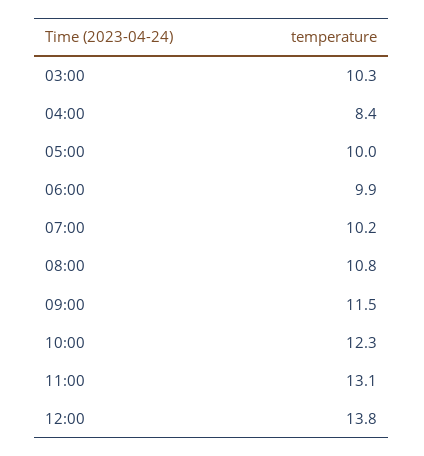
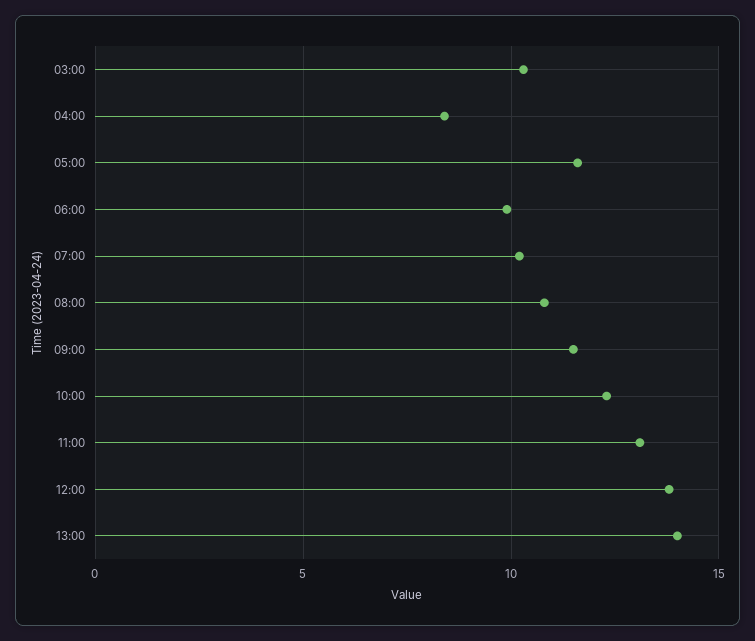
05:00: 10 -> 11.5
13:00: none -> 14

